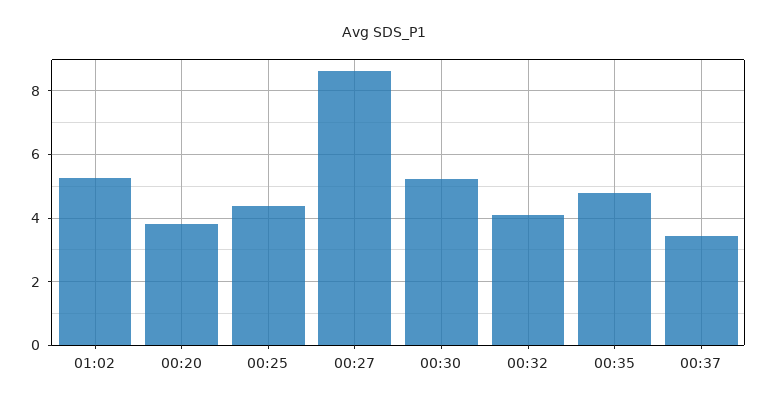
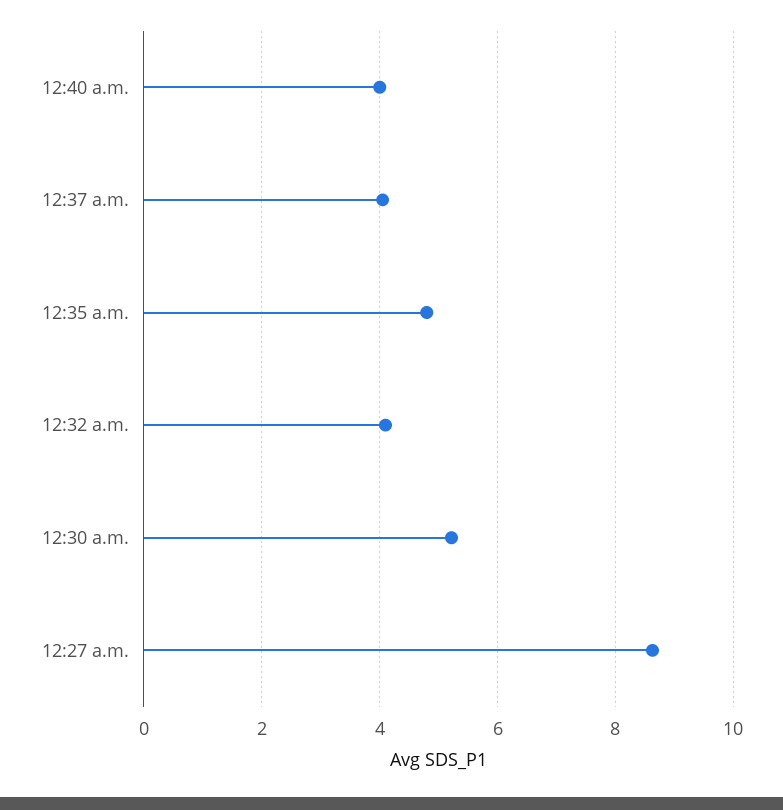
01:02: 5.2 -> none
00:20: 3.8 -> none
00:25: 4.4 -> none
00:37: 3.4 -> 4
12:40 a.m.: none -> 4

